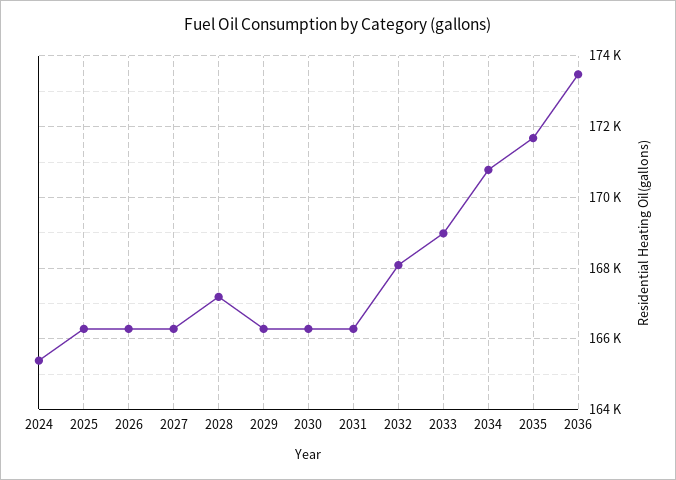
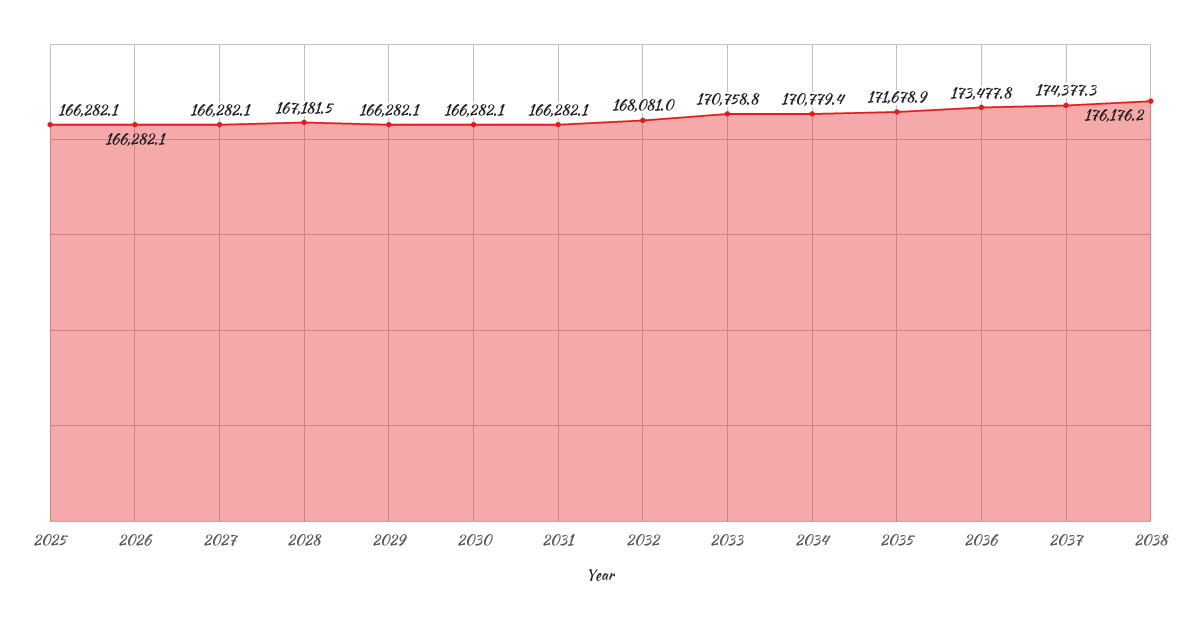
2024: 165400 -> none
2033: 169000 -> 170758.8
2037: none -> 174377.3
2038: none -> 176176.2

